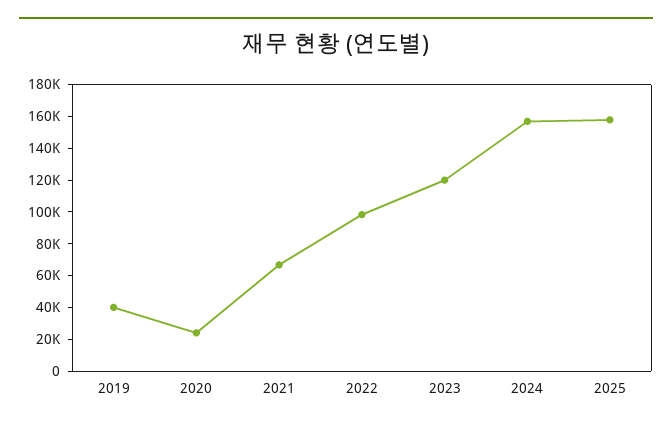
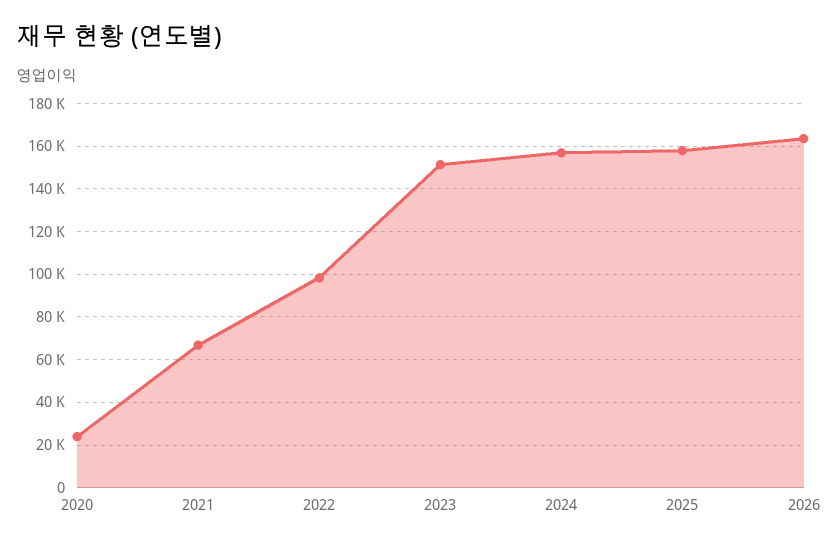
2019: 40000 -> none
2023: 120000 -> 150000
2026: none -> 165000

